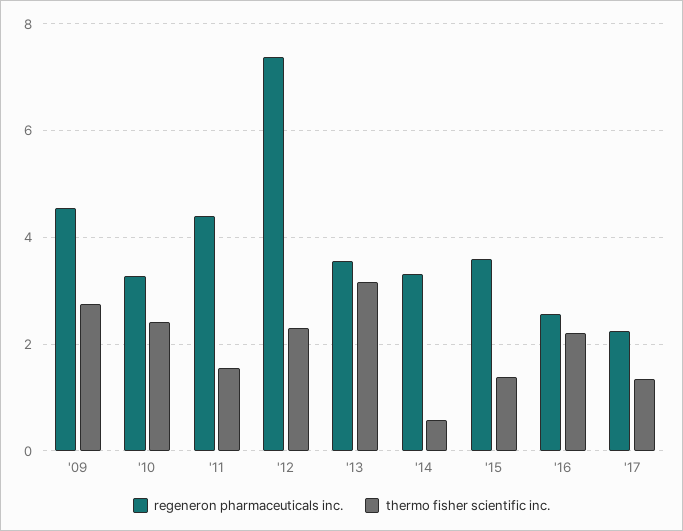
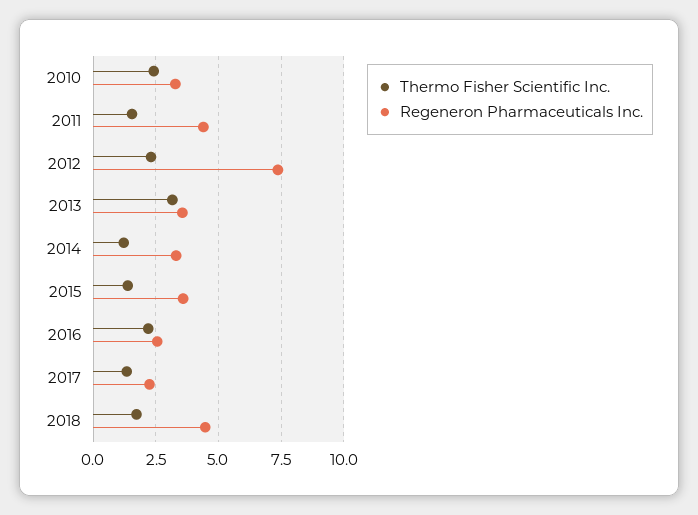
regeneron pharmaceuticals inc., '09: 4.6 -> none
thermo fisher scientific inc., '09: 2.8 -> none
thermo fisher scientific inc., '14: 0.6 -> 1.25
thermo fisher scientific inc., 2018: none -> 1.75
regeneron pharmaceuticals inc., 2018: none -> 4.5

